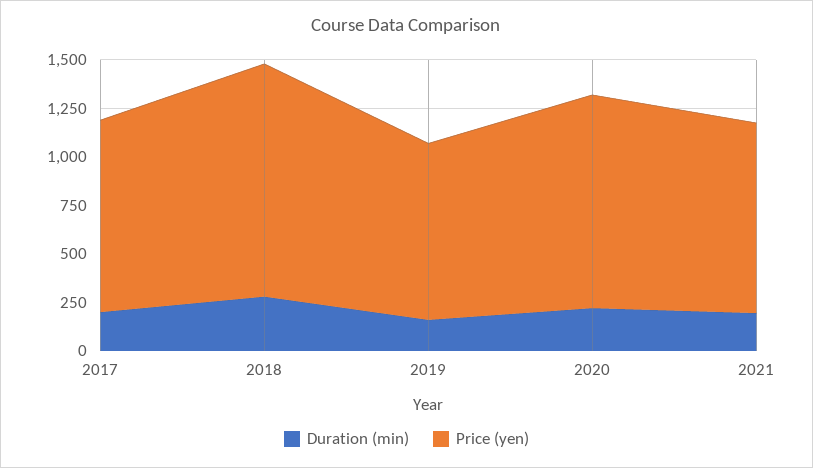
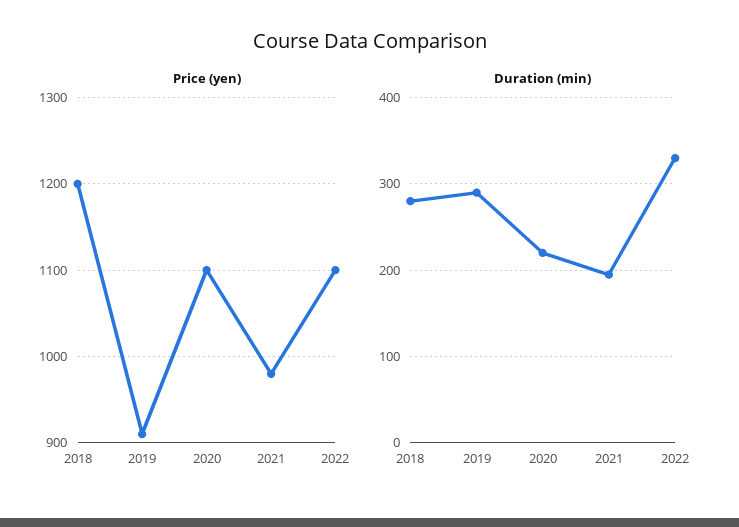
Duration (min), 2017: 200 -> none
Price (yen), 2017: 1000 -> none
Duration (min), 2019: 150 -> 290
Price (yen), 2022: none -> 1100
Duration (min), 2022: none -> 330

